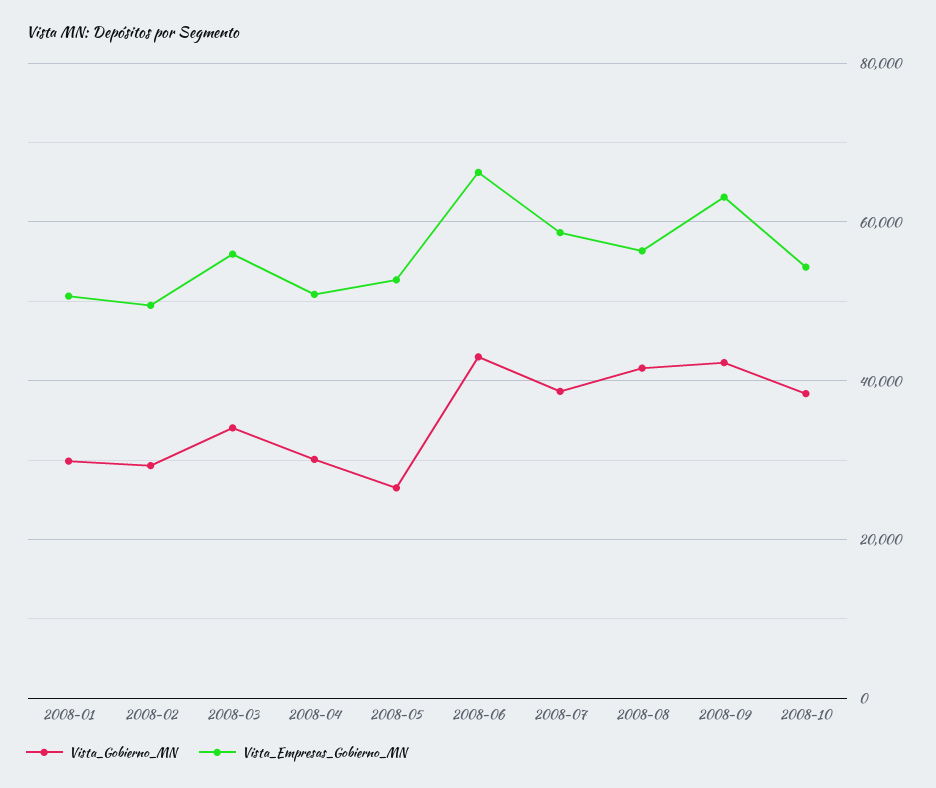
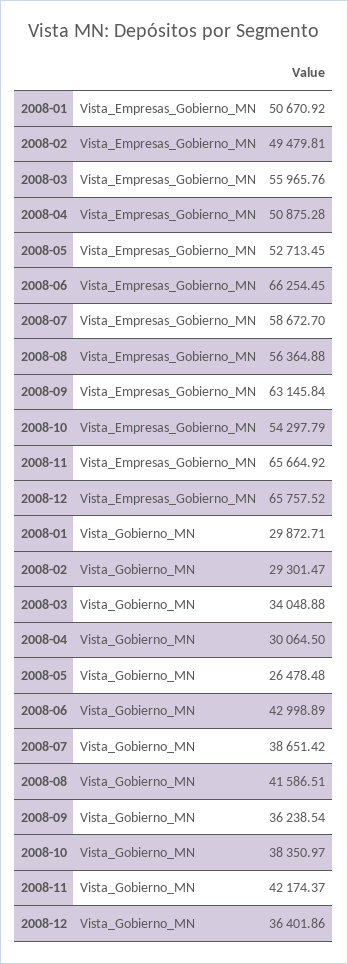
Vista_Gobierno_MN, 2008-09: 42000 -> 36238.54
Vista_Empresas_Gobierno_MN, 2008-11: none -> 65664.92
Vista_Empresas_Gobierno_MN, 2008-12: none -> 65757.52
Vista_Gobierno_MN, 2008-11: none -> 42174.37
Vista_Gobierno_MN, 2008-12: none -> 36401.86

